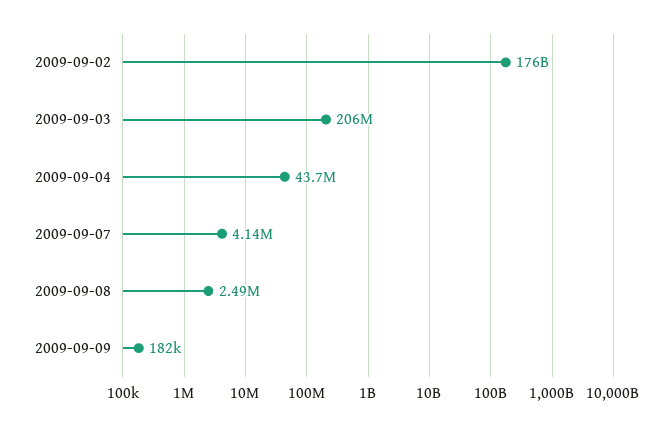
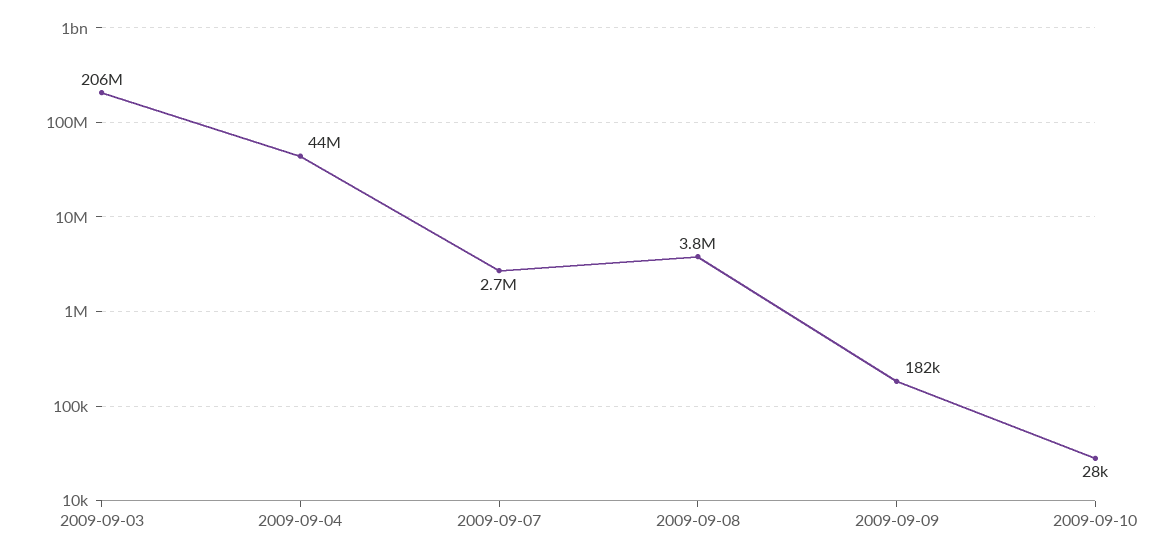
2009-09-02: 176000000000 -> none
2009-09-07: 4140000 -> 2700000
2009-09-08: 2490000 -> 3800000
2009-09-10: none -> 28000

